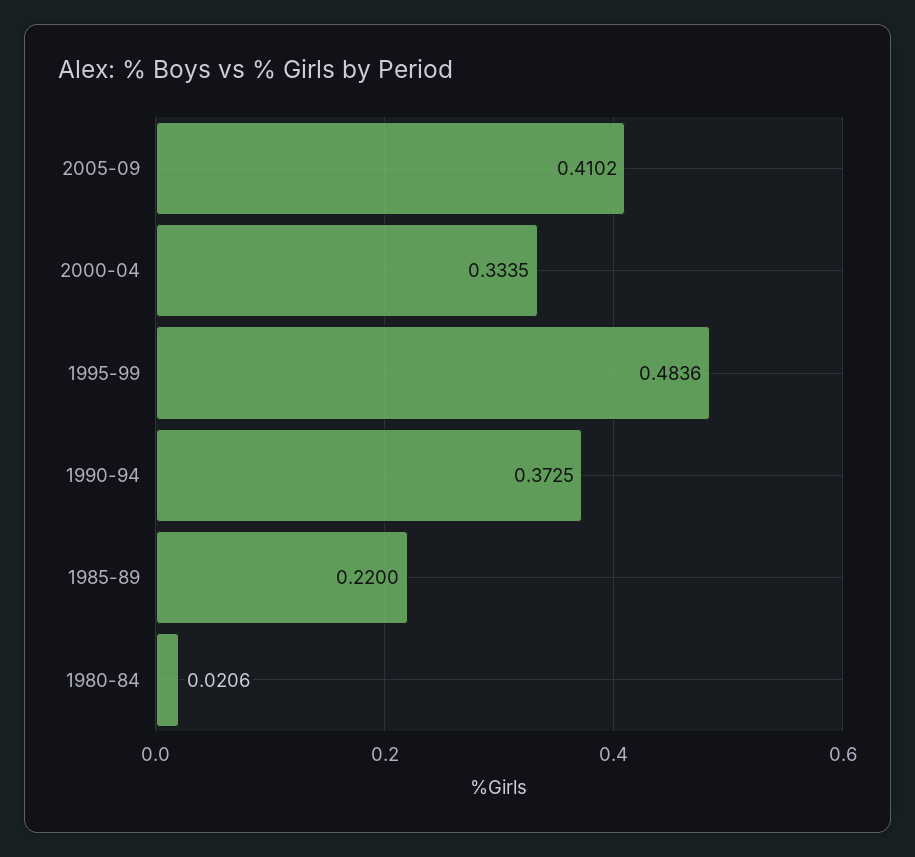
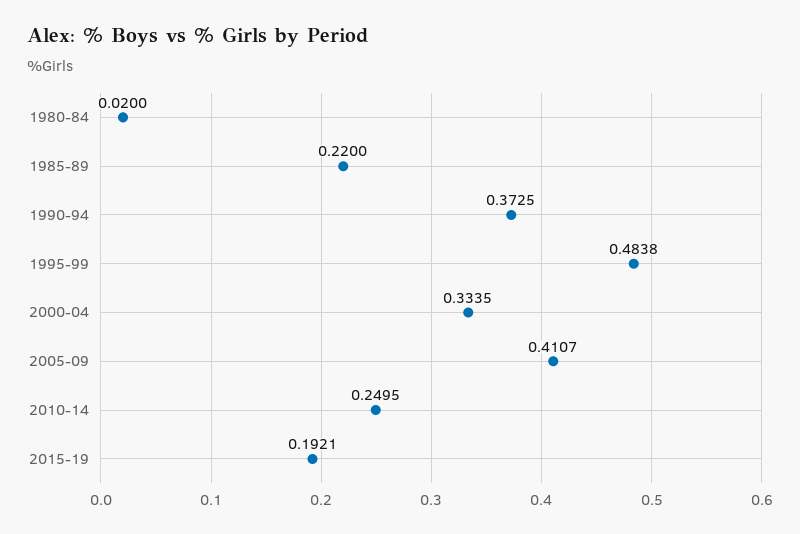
2005-09: 0.4102 -> 0.4107
1995-99: 0.4836 -> 0.4838
1980-84: 0.0206 -> 0.02
2010-14: none -> 0.2495
2015-19: none -> 0.1921

